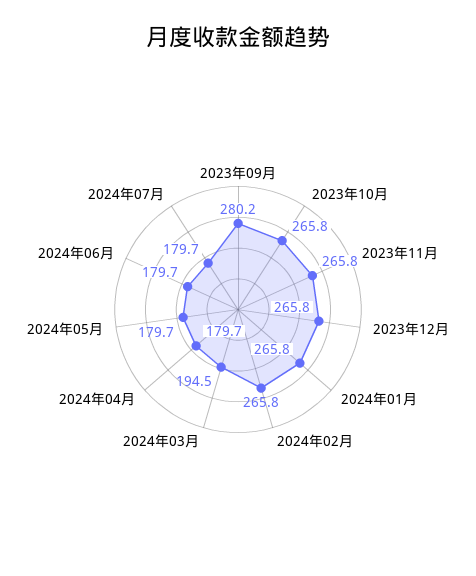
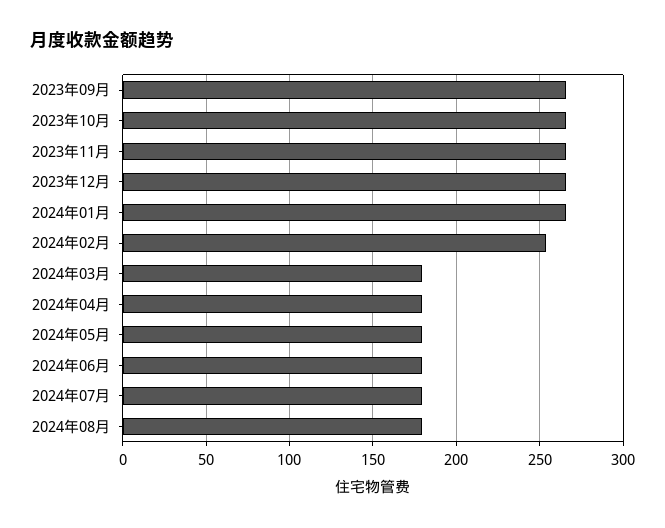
2023年09月: 280.2 -> 265
2024年02月: 265.8 -> 255
2024年03月: 194.5 -> 180
2024年08月: none -> 180

